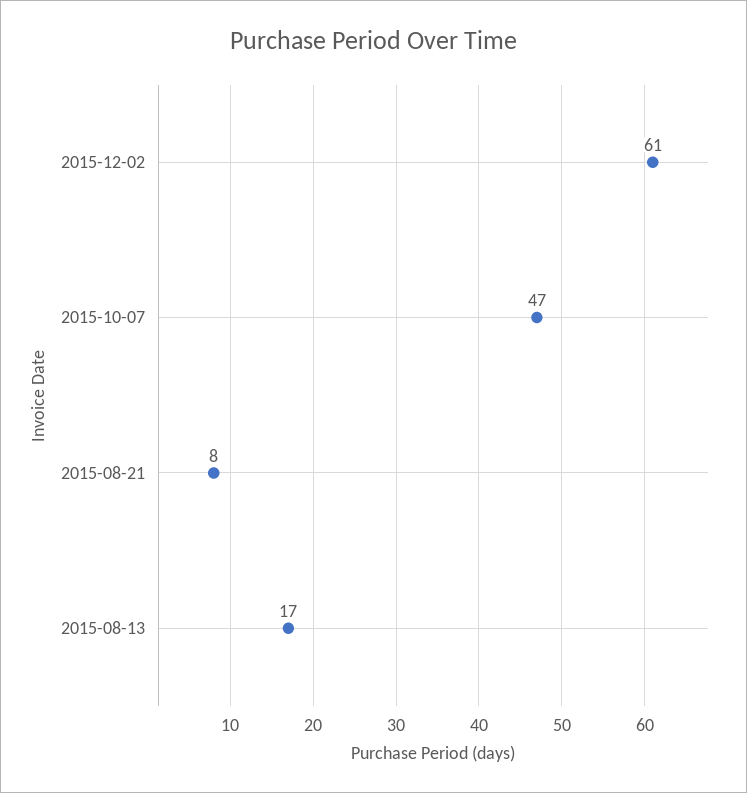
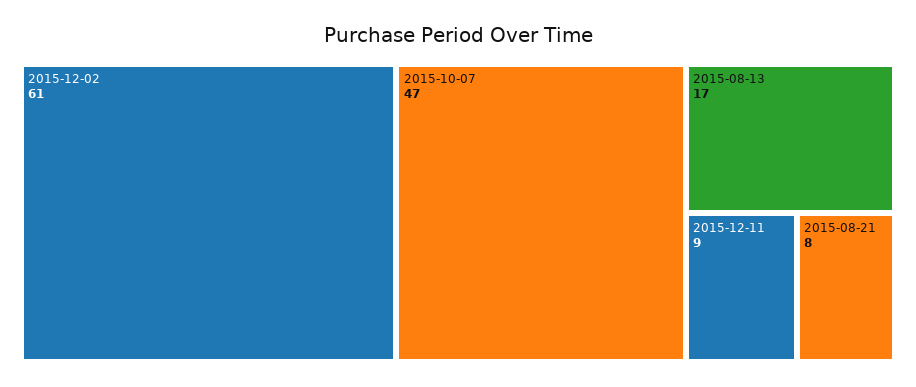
2015-12-11: none -> 9

